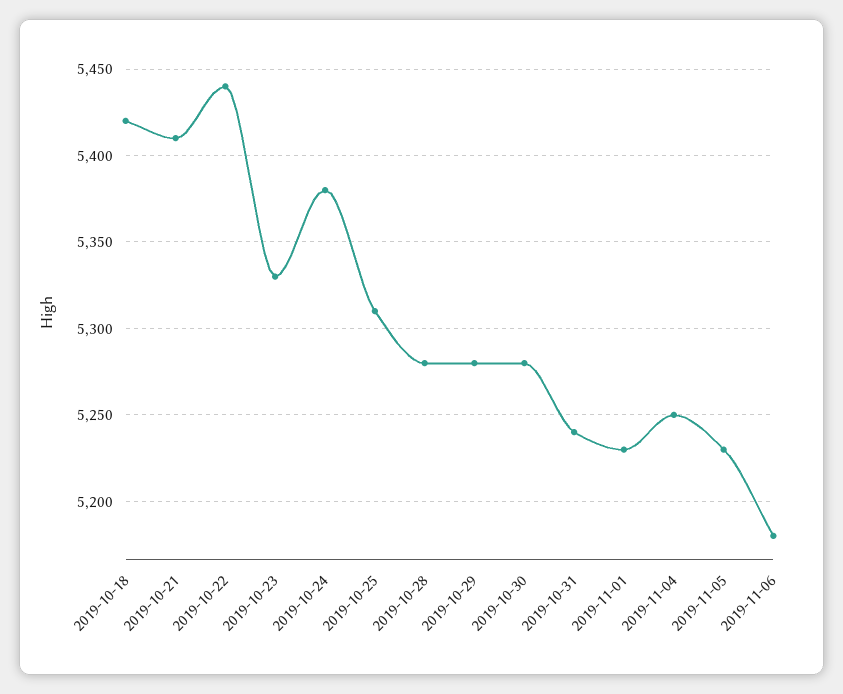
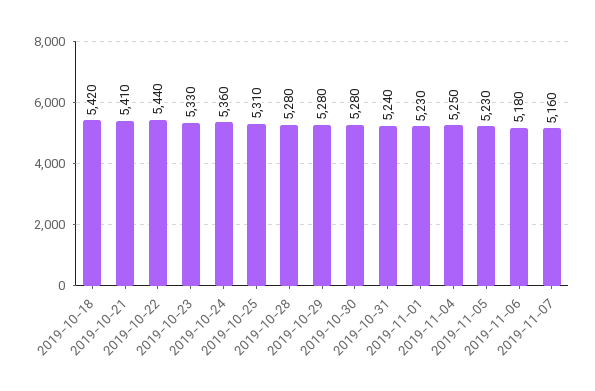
2019-10-24: 5380 -> 5360
2019-11-07: none -> 5160

